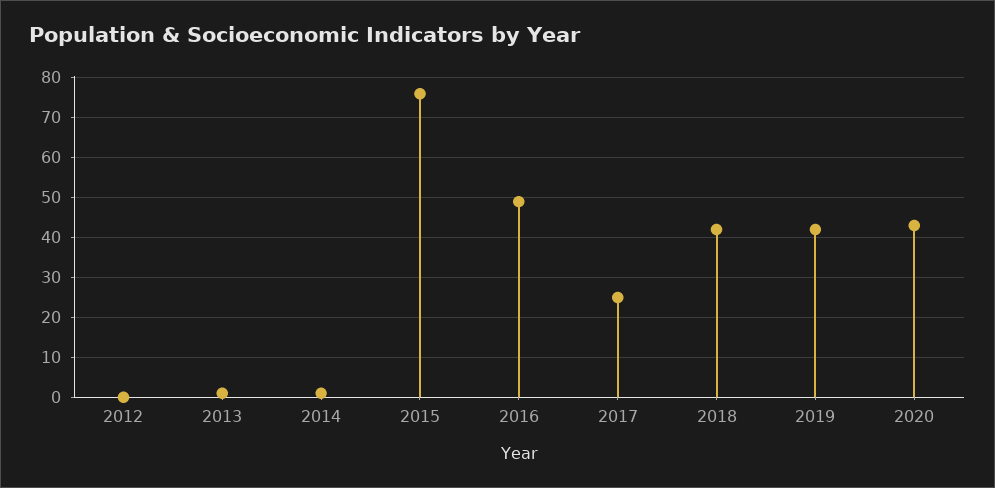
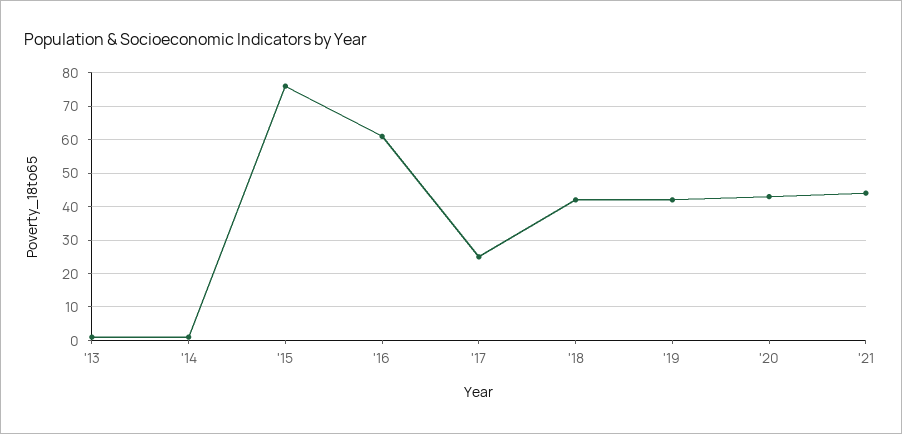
2012: 0 -> none
2016: 50 -> 60
'21: none -> 45

